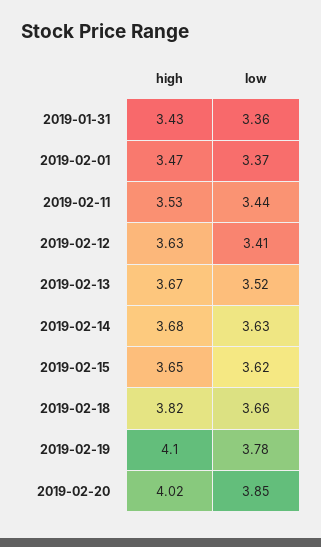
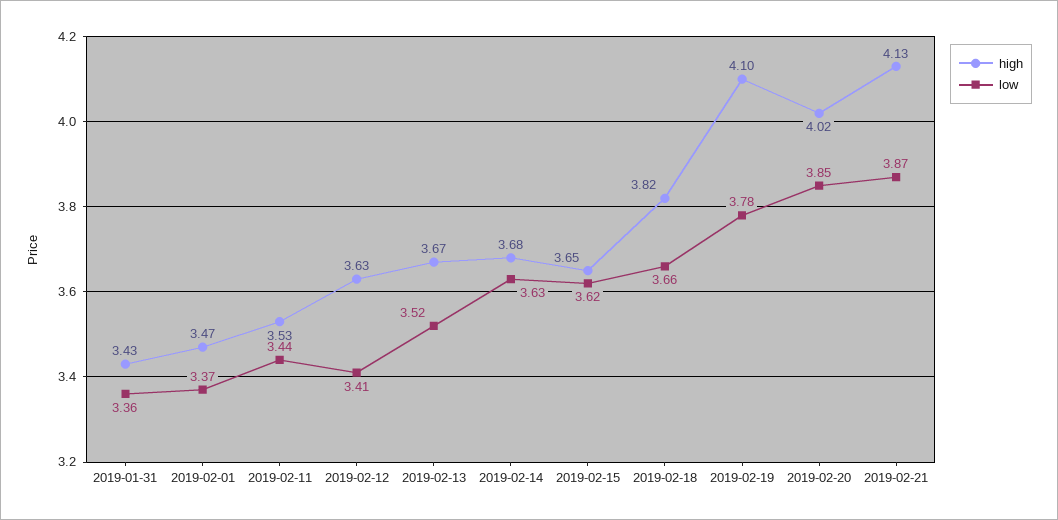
high, 2019-02-21: none -> 4.13
low, 2019-02-21: none -> 3.87

